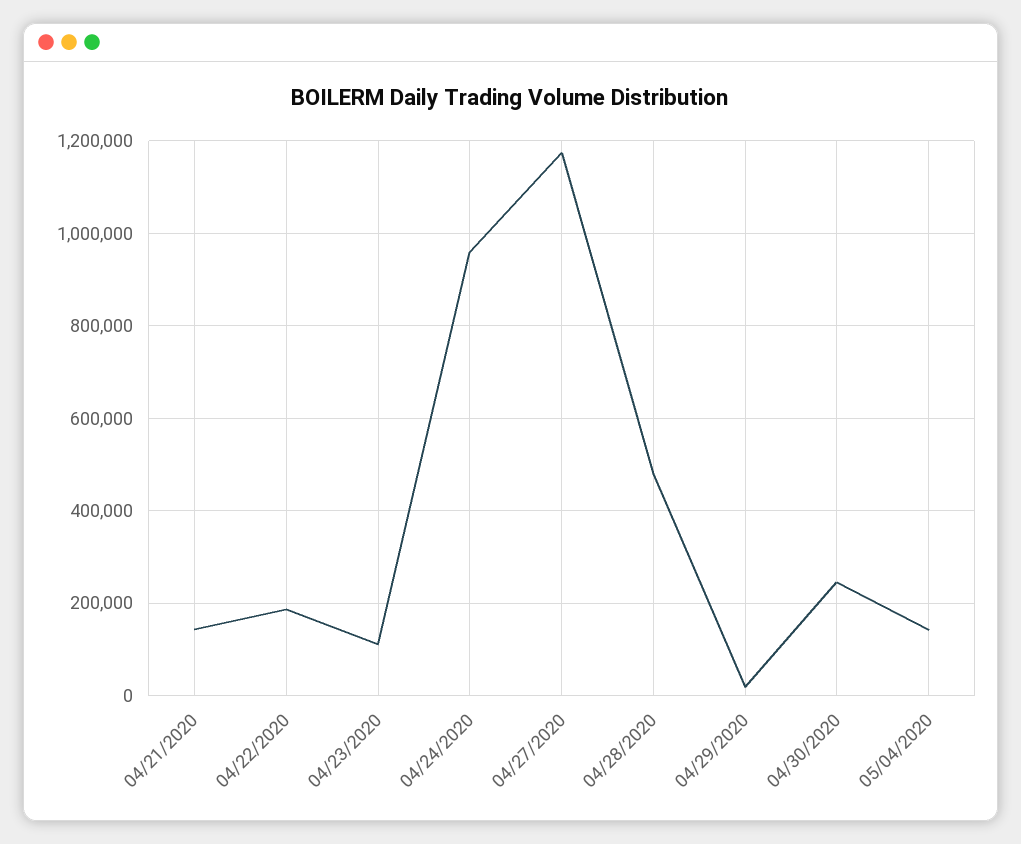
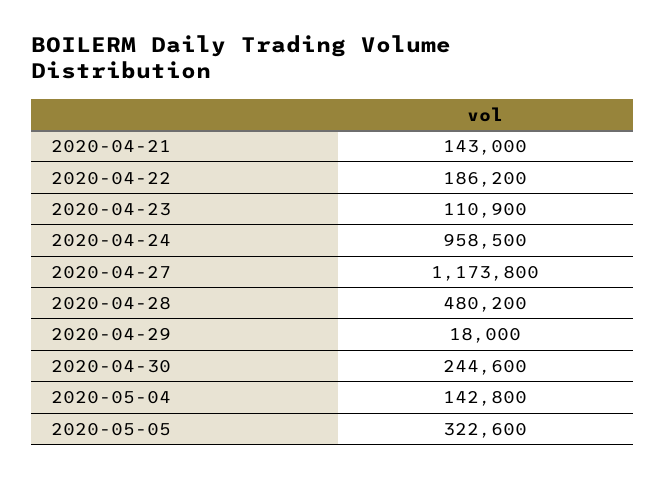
2020-05-05: none -> 322600

